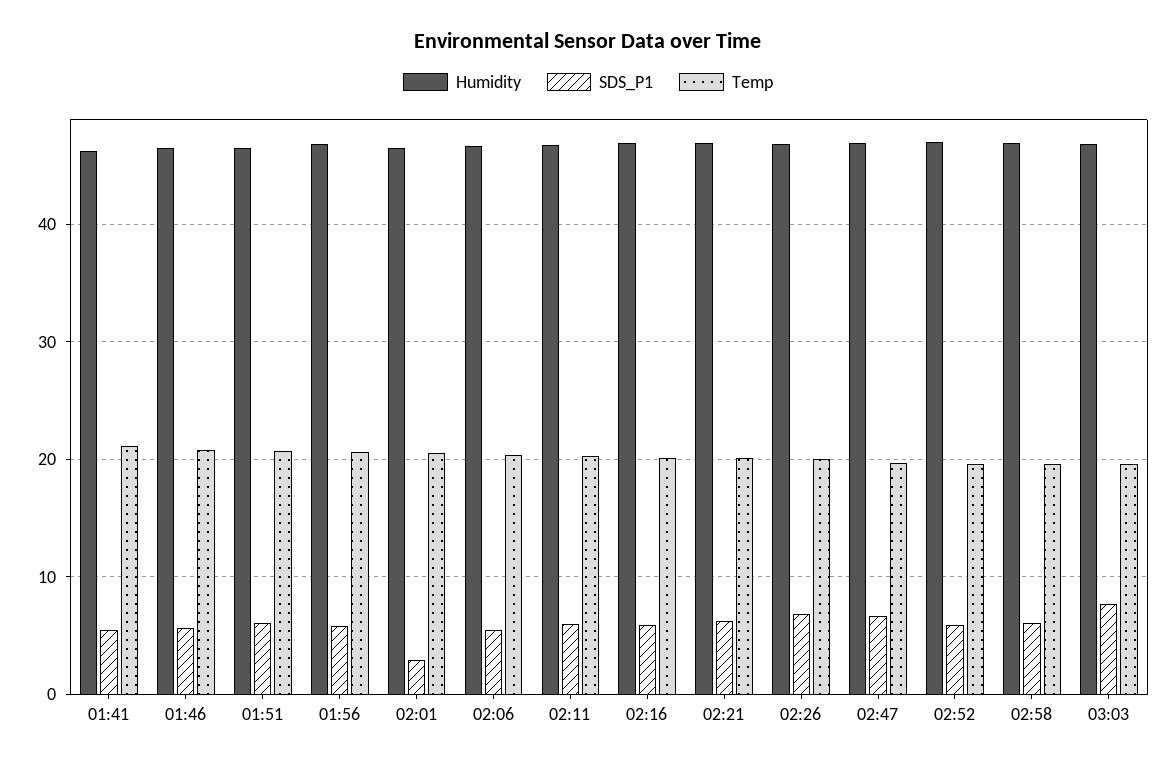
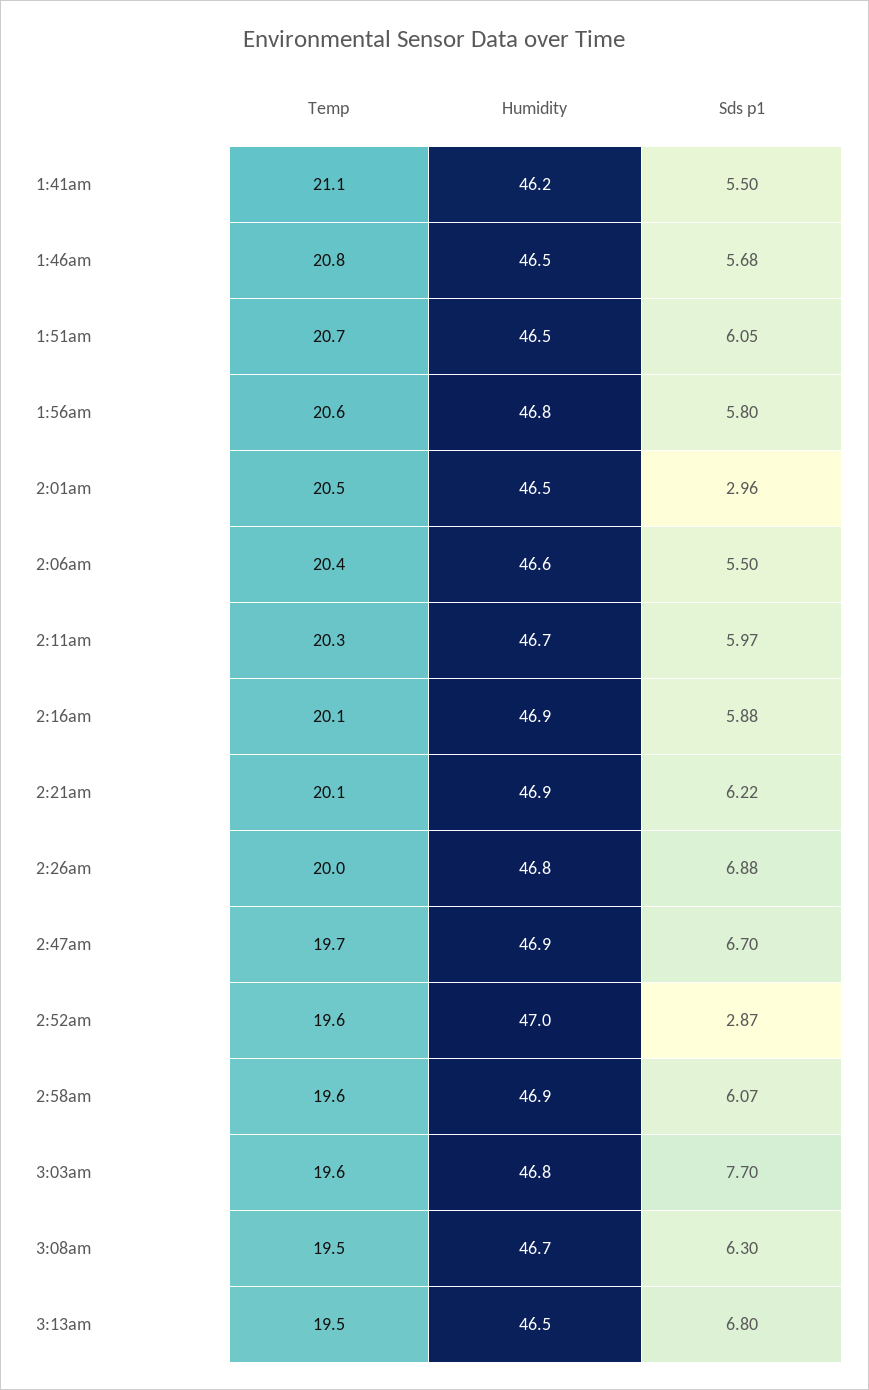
SDS_P1, 02:52: 6 -> 2.87
Temp, 3:08am: none -> 19.5
Humidity, 3:08am: none -> 46.7
SDS_P1, 3:08am: none -> 6.3
Temp, 3:13am: none -> 19.5
Humidity, 3:13am: none -> 46.5
SDS_P1, 3:13am: none -> 6.8

